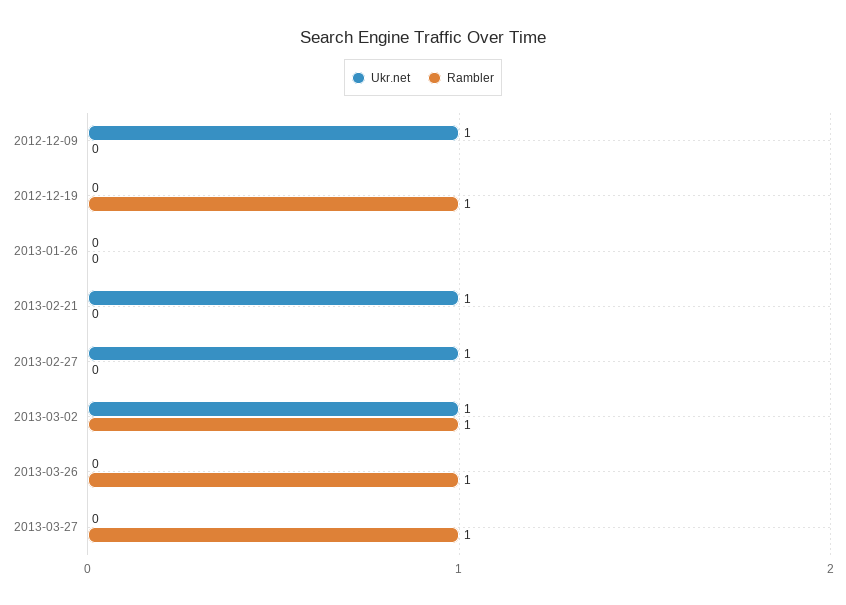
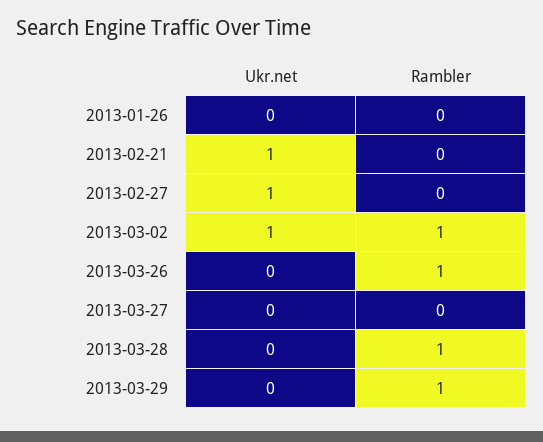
Ukr.net, 2012-12-09: 1 -> none
Rambler, 2012-12-09: 0 -> none
Ukr.net, 2012-12-19: 0 -> none
Rambler, 2012-12-19: 1 -> none
Rambler, 2013-03-27: 1 -> 0
Ukr.net, 2013-03-28: none -> 0
Rambler, 2013-03-28: none -> 1
Ukr.net, 2013-03-29: none -> 0
Rambler, 2013-03-29: none -> 1

